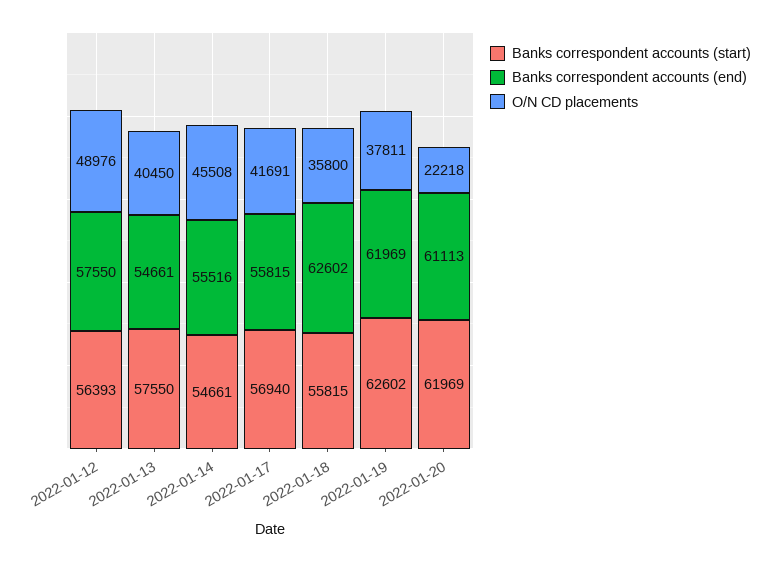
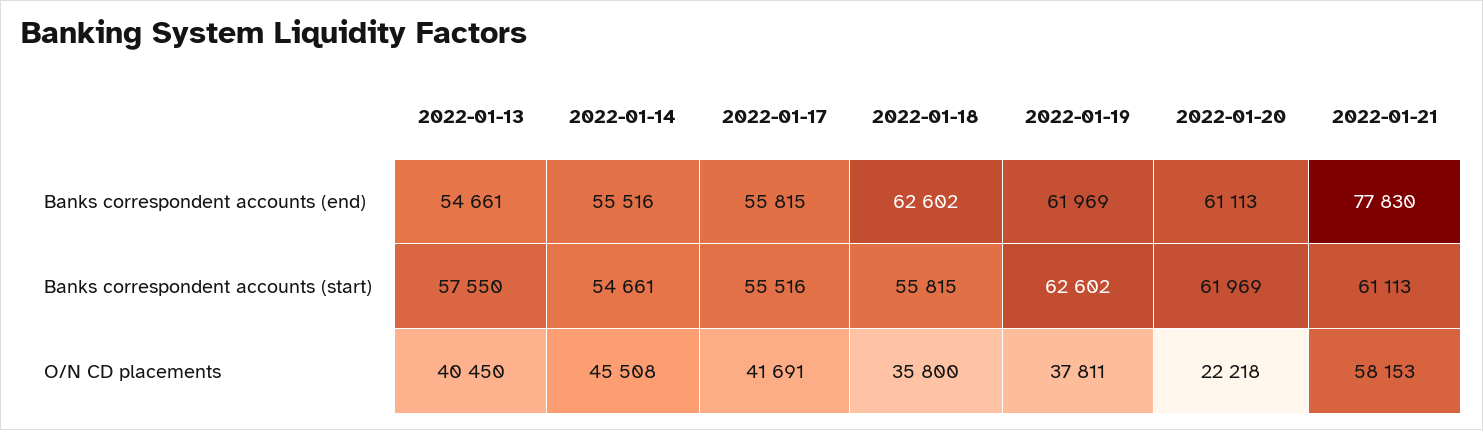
Banks correspondent accounts (start), 2022-01-12: 56393 -> none
Banks correspondent accounts (end), 2022-01-12: 57550 -> none
O/N CD placements, 2022-01-12: 48976 -> none
Banks correspondent accounts (start), 2022-01-17: 56940 -> 55516
Banks correspondent accounts (end), 2022-01-21: none -> 77830
Banks correspondent accounts (start), 2022-01-21: none -> 61113
O/N CD placements, 2022-01-21: none -> 58153

